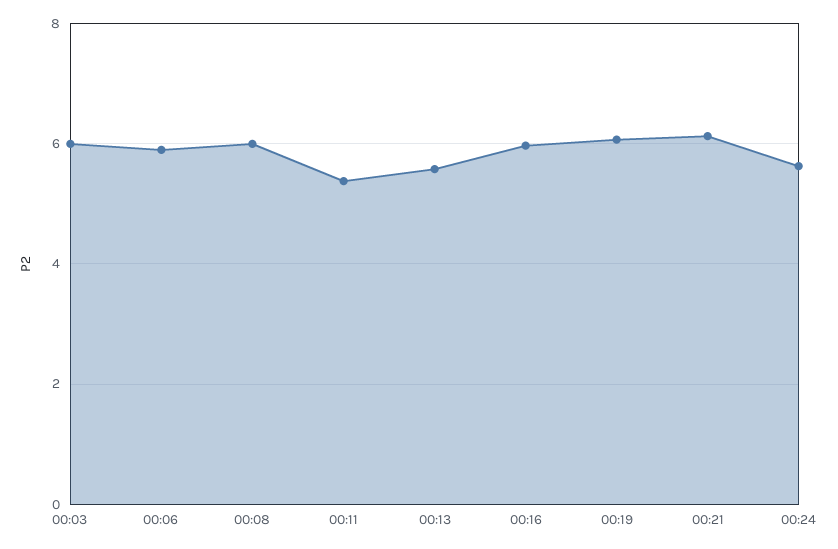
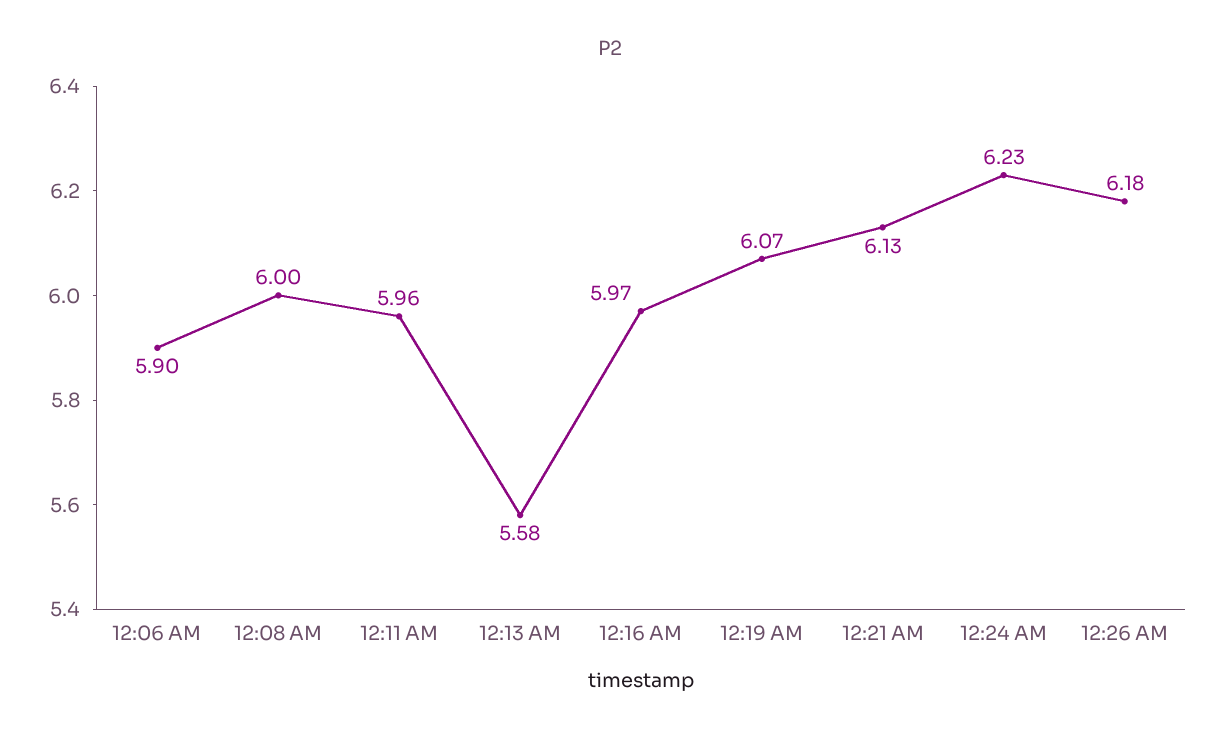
00:03: 6 -> none
00:11: 5.4 -> 5.96
00:24: 5.6 -> 6.23
12:26 AM: none -> 6.18

